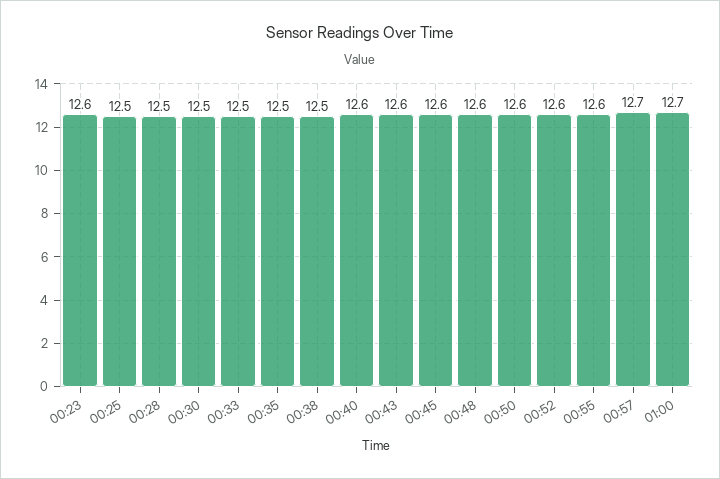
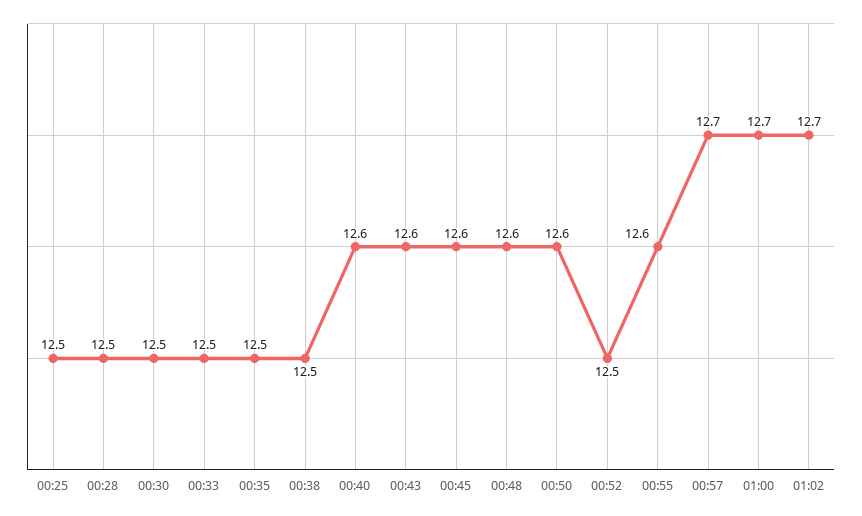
00:23: 12.6 -> none
00:52: 12.6 -> 12.5
01:02: none -> 12.7

